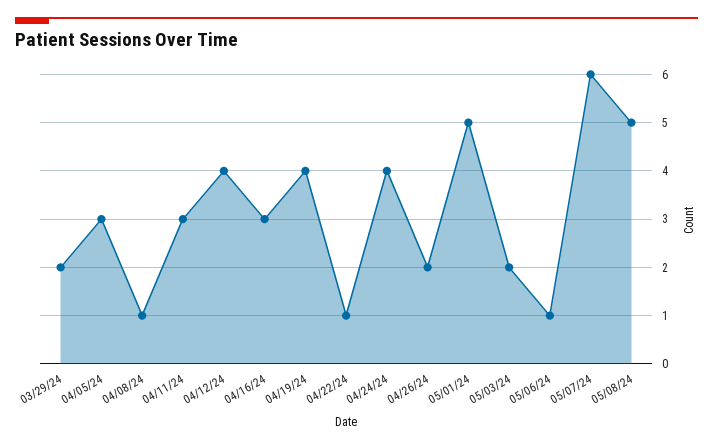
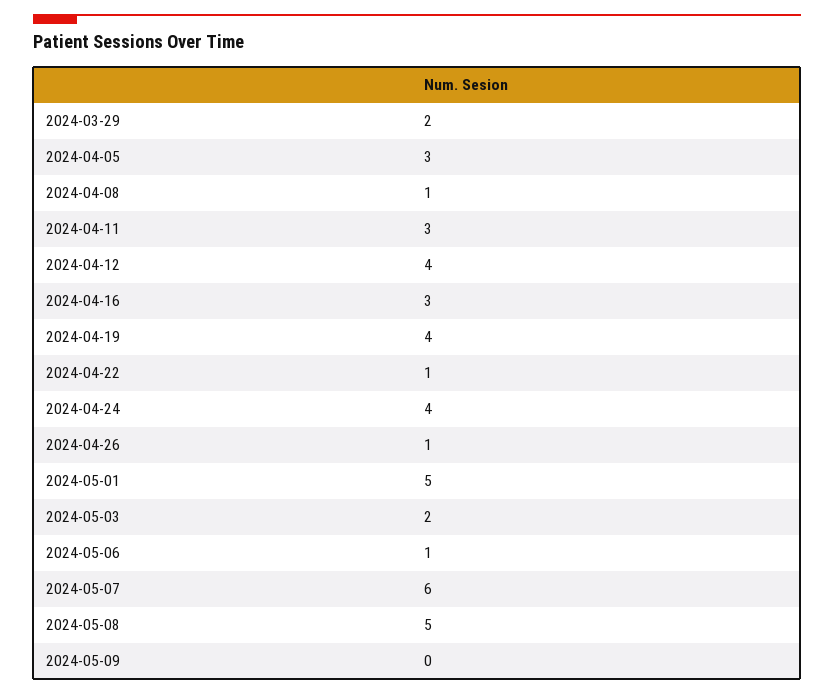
04/26/24: 2 -> 1
2024-05-09: none -> 0

